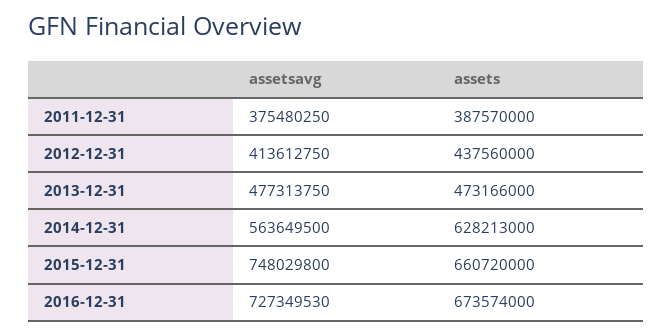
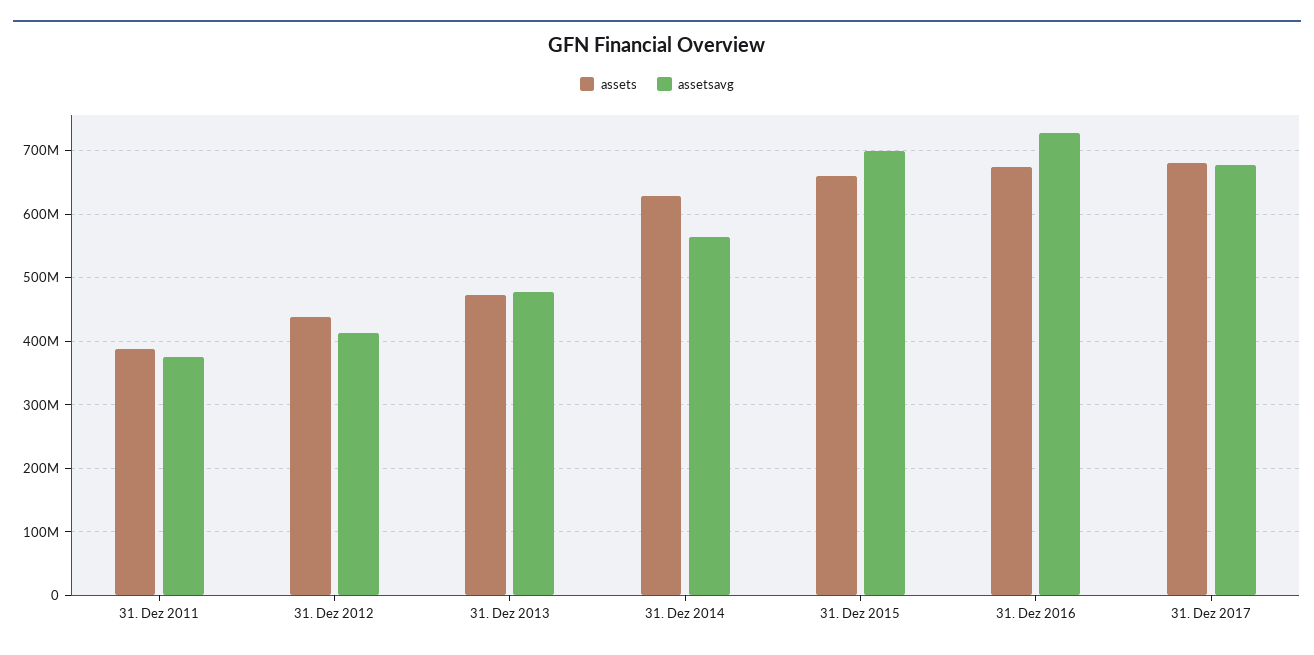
assetsavg, 2015-12-31: 748029800 -> 700000000
assets, 31. Dez 2017: none -> 680000000
assetsavg, 31. Dez 2017: none -> 680000000

